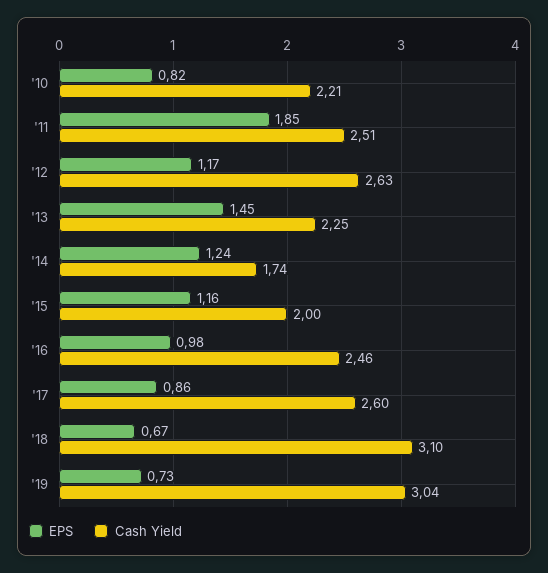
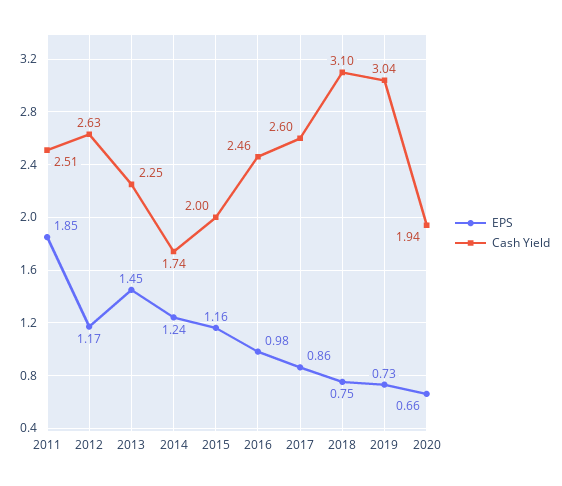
EPS, '10: 0.82 -> none
Cash Yield, '10: 2.21 -> none
EPS, '18: 0.67 -> 0.75
EPS, 2020: none -> 0.66
Cash Yield, 2020: none -> 1.94

